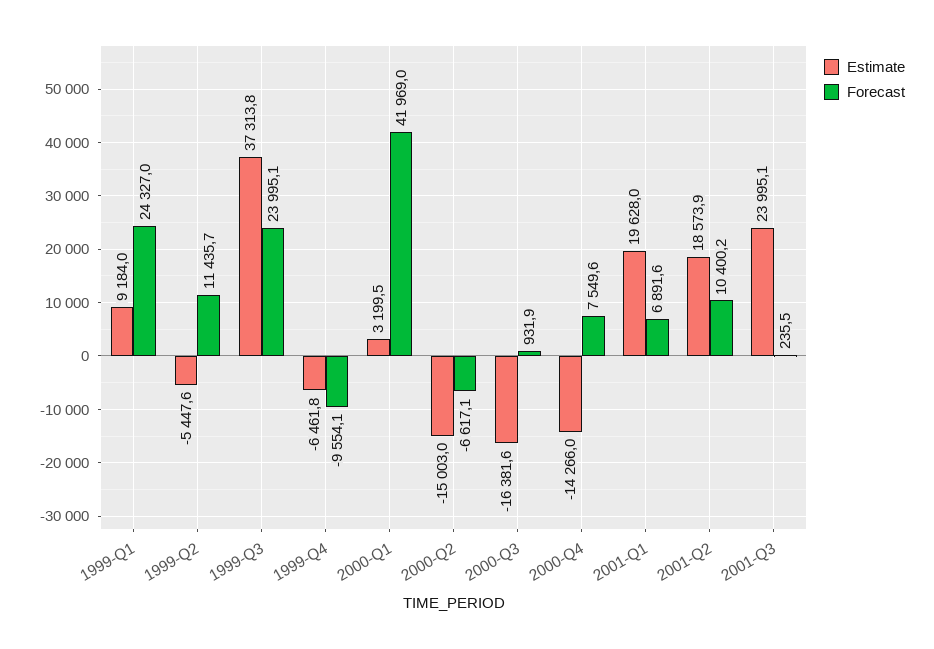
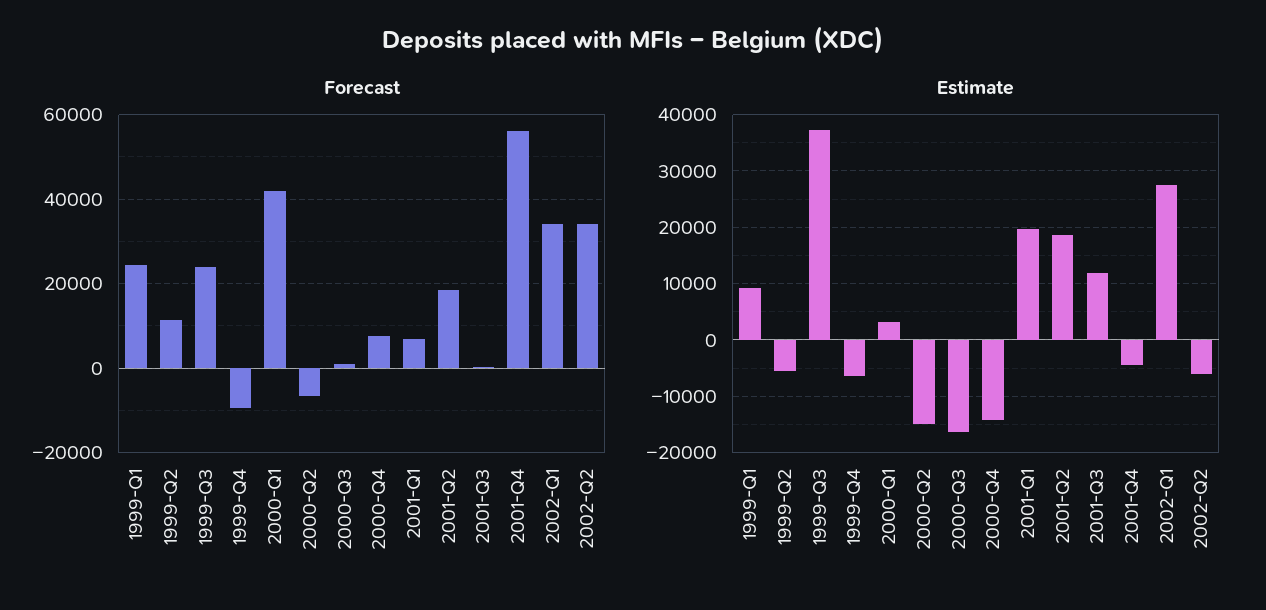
Forecast, 2001-Q2: 10400.2 -> 18000
Estimate, 2001-Q3: 23995.1 -> 12000
Forecast, 2001-Q4: none -> 56000
Forecast, 2002-Q1: none -> 34000
Forecast, 2002-Q2: none -> 34000
Estimate, 2001-Q4: none -> -4000
Estimate, 2002-Q1: none -> 28000
Estimate, 2002-Q2: none -> -6000

